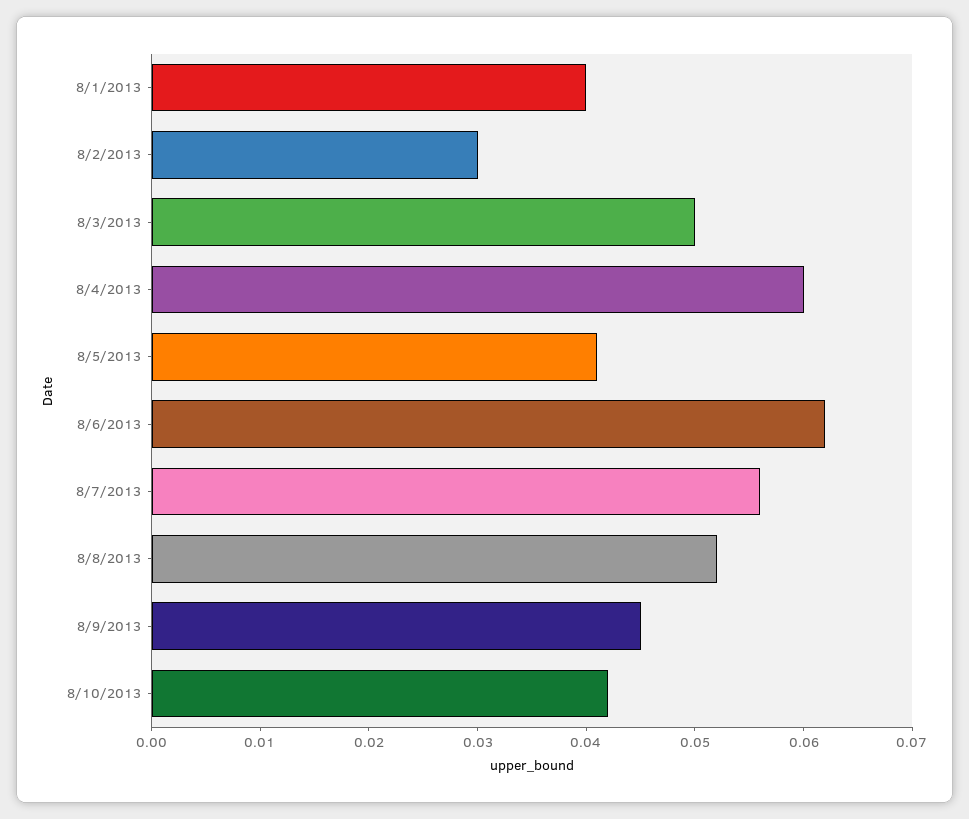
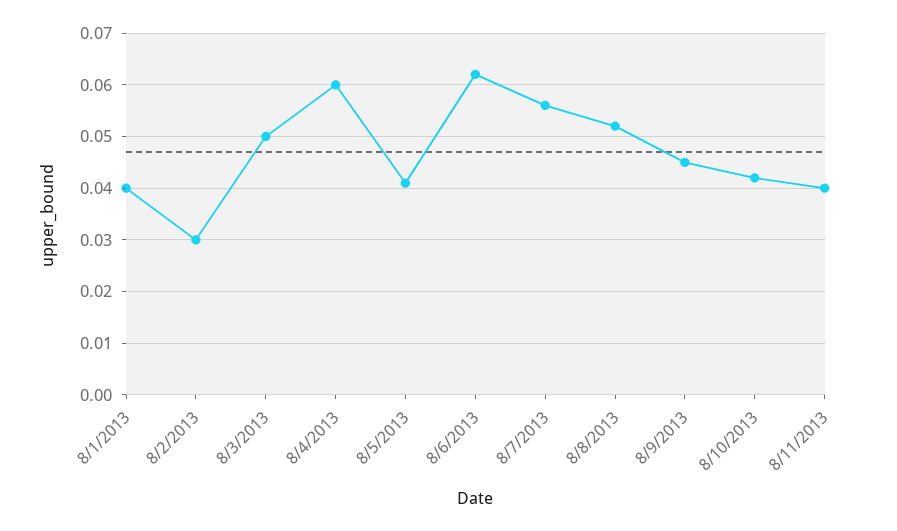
8/11/2013: none -> 0.04

